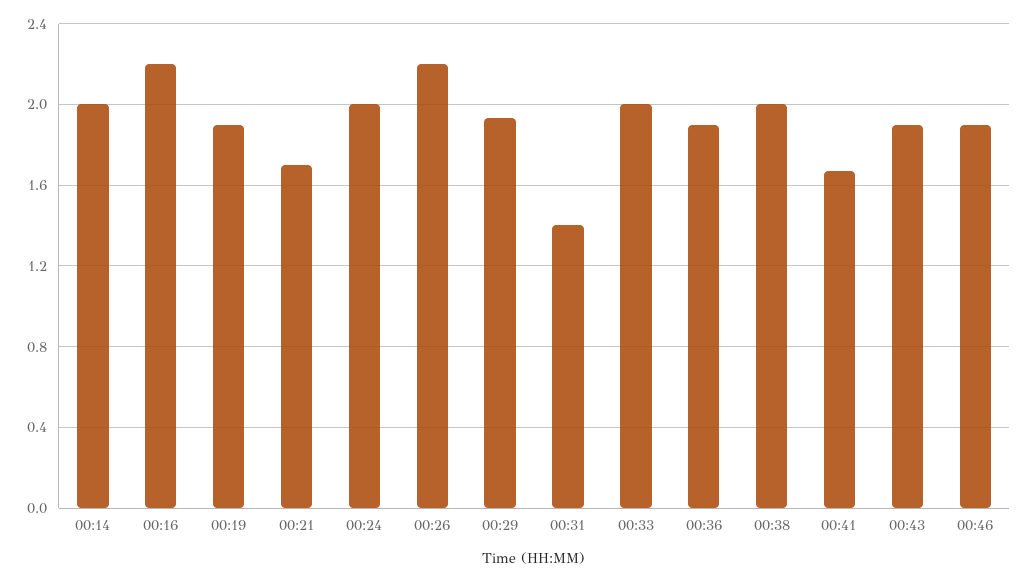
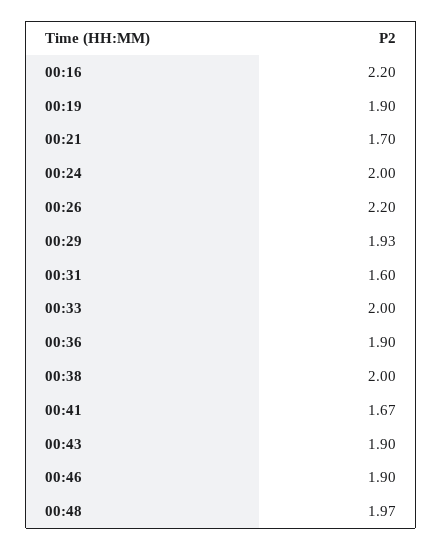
00:14: 2 -> none
00:31: 1.4 -> 1.6
00:48: none -> 1.97

